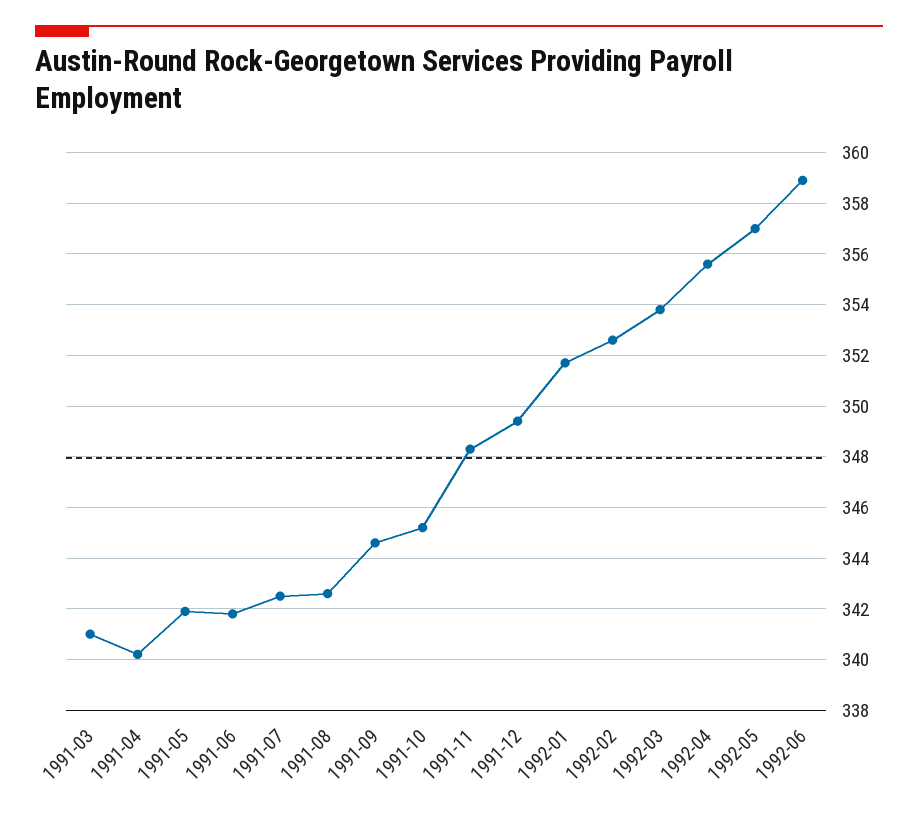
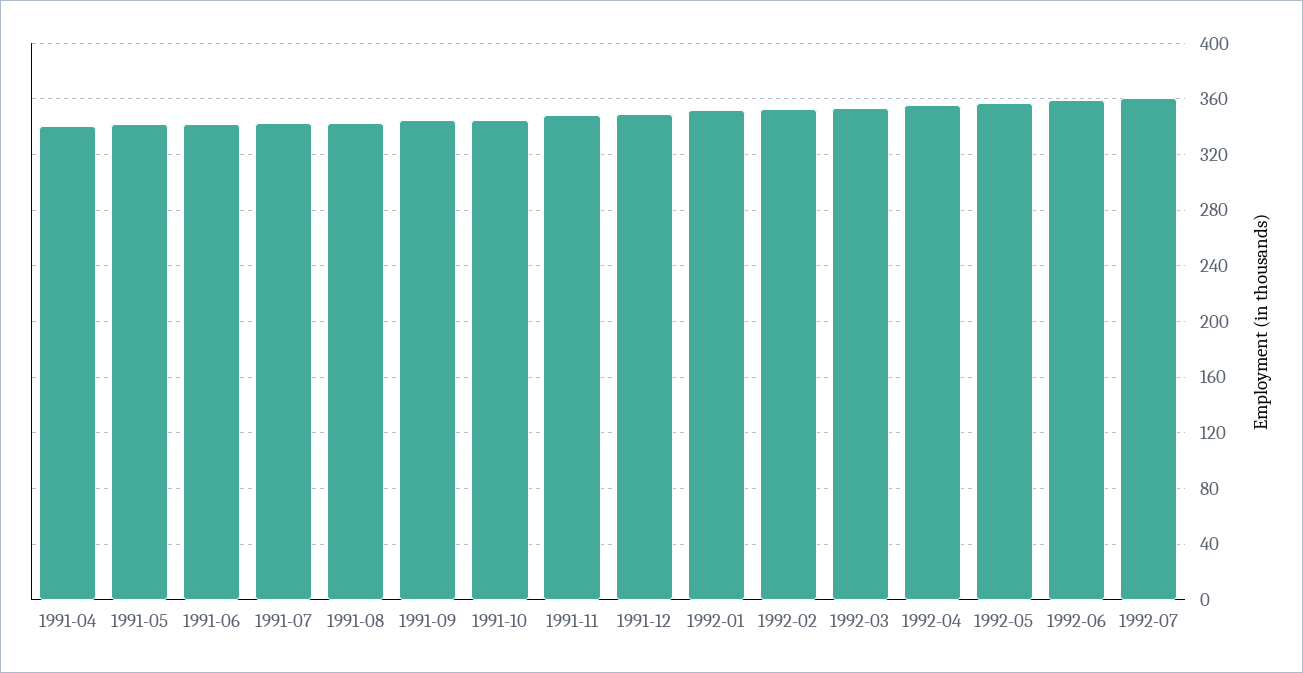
1991-03: 341 -> none
1992-07: none -> 360

